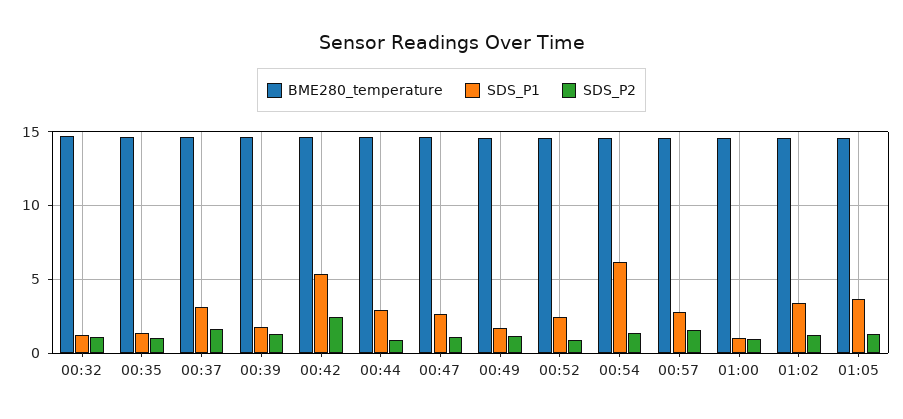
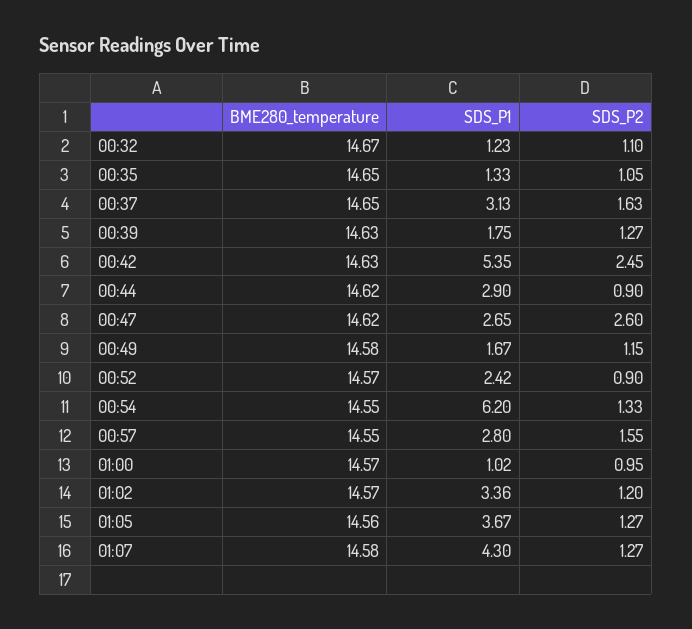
SDS_P2, 00:47: 1 -> 2.6
BME280_temperature, 01:07: none -> 14.58
SDS_P1, 01:07: none -> 4.3
SDS_P2, 01:07: none -> 1.27

